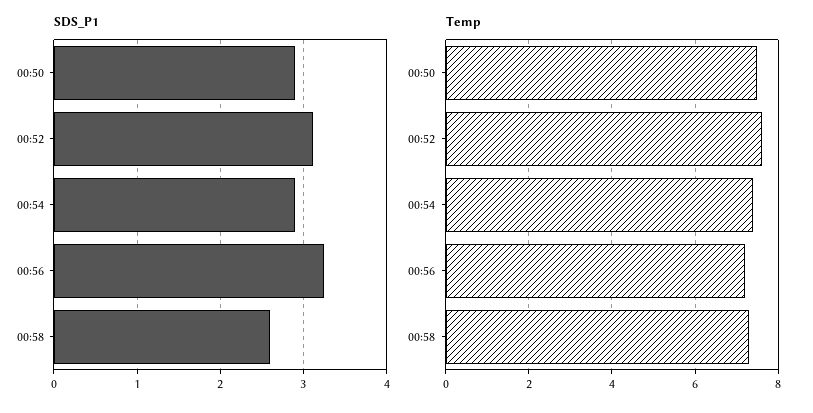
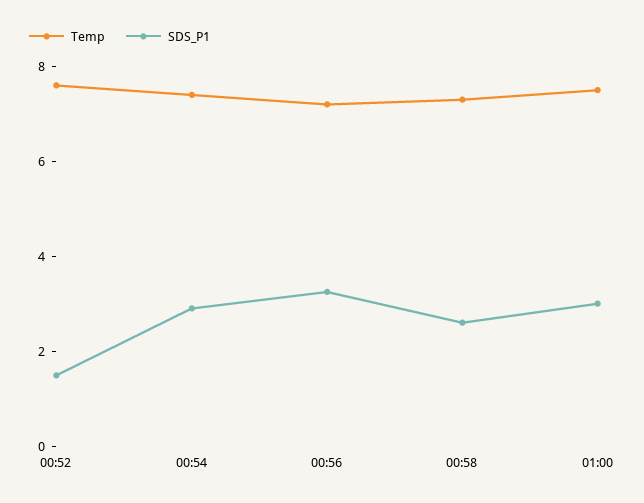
SDS_P1, 00:50: 2.9 -> none
SDS_P1, 00:52: 3.1 -> 1.5
Temp, 00:50: 7.5 -> none
Temp, 01:00: none -> 7.5
SDS_P1, 01:00: none -> 3

